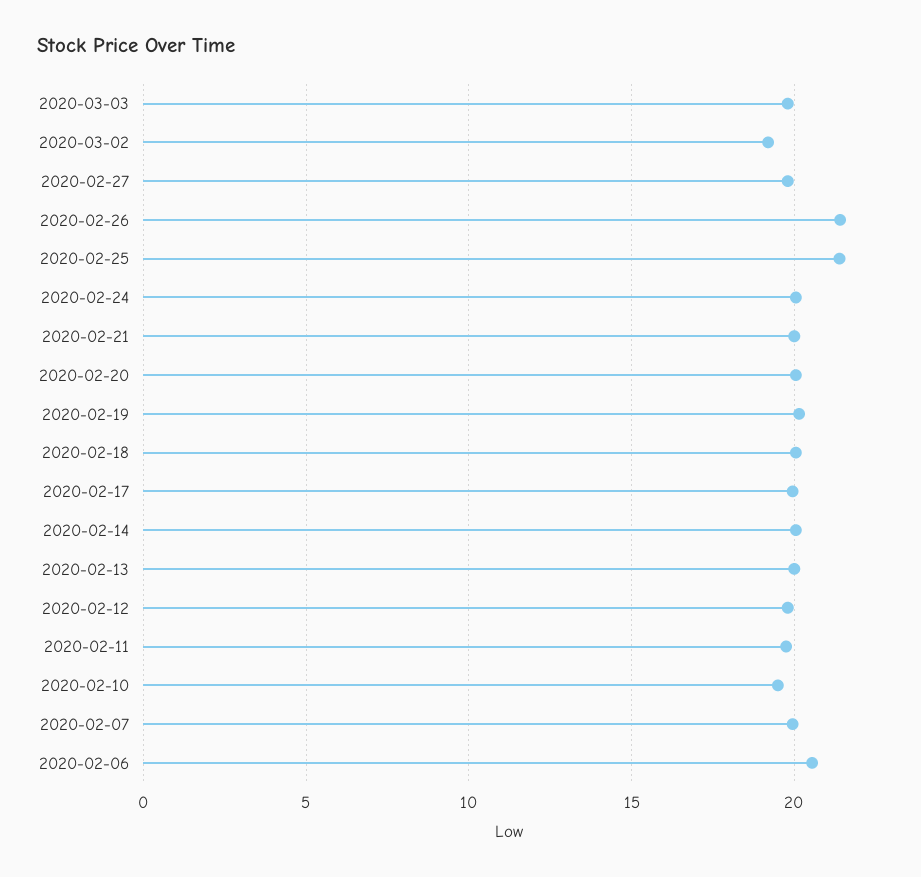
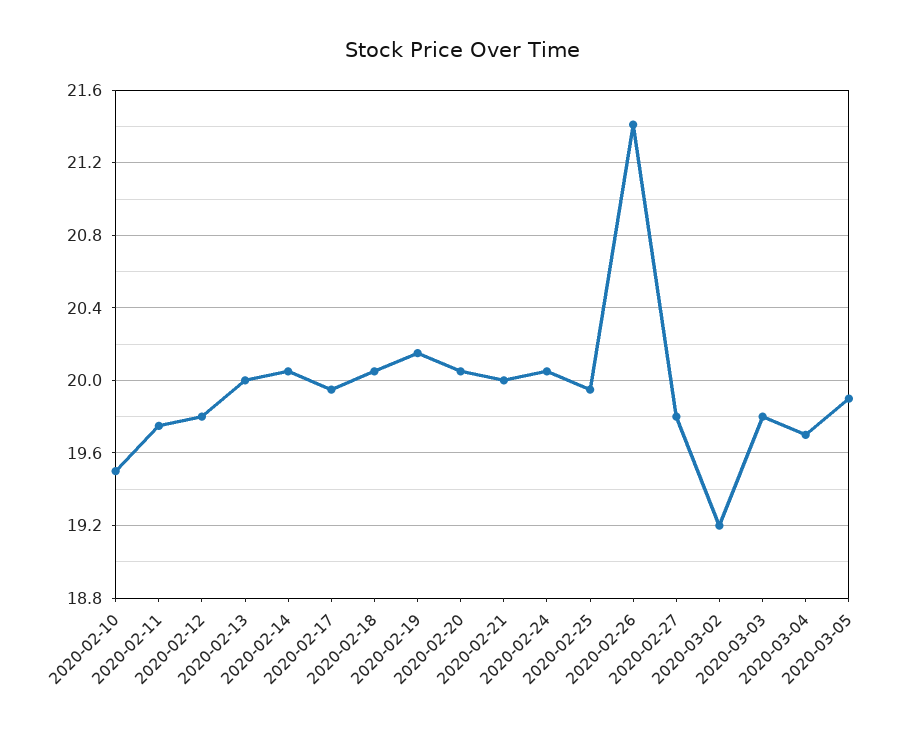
2020-02-25: 21.5 -> 19.95
2020-02-07: 20 -> none
2020-02-06: 20.5 -> none
2020-03-04: none -> 19.7
2020-03-05: none -> 19.9

